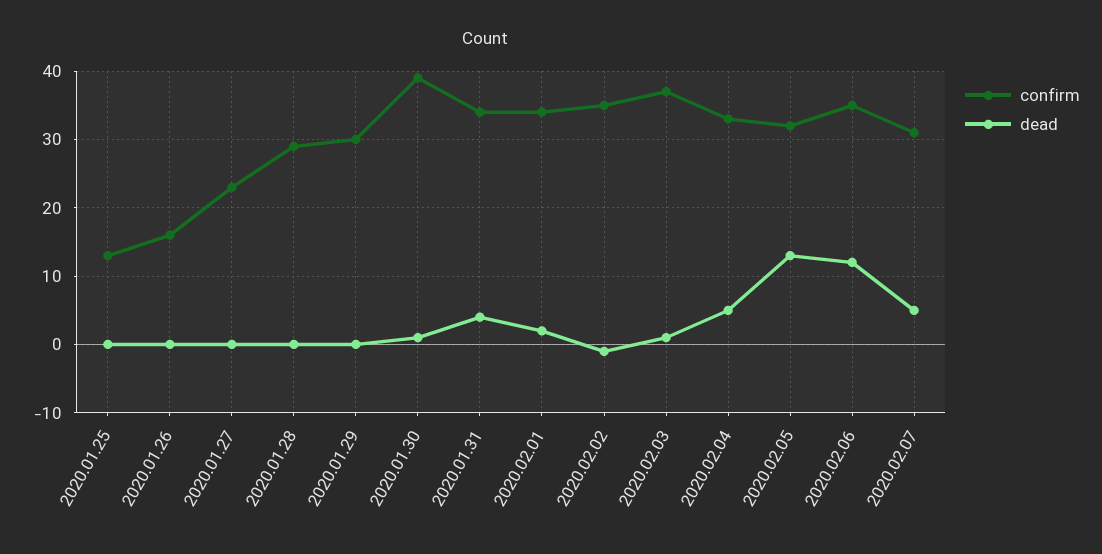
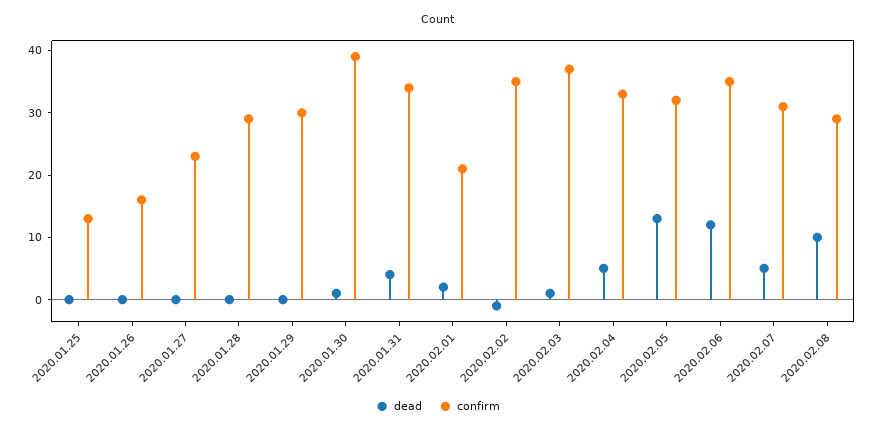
confirm, 2020.02.01: 34 -> 20
dead, 2020.02.08: none -> 10
confirm, 2020.02.08: none -> 30

